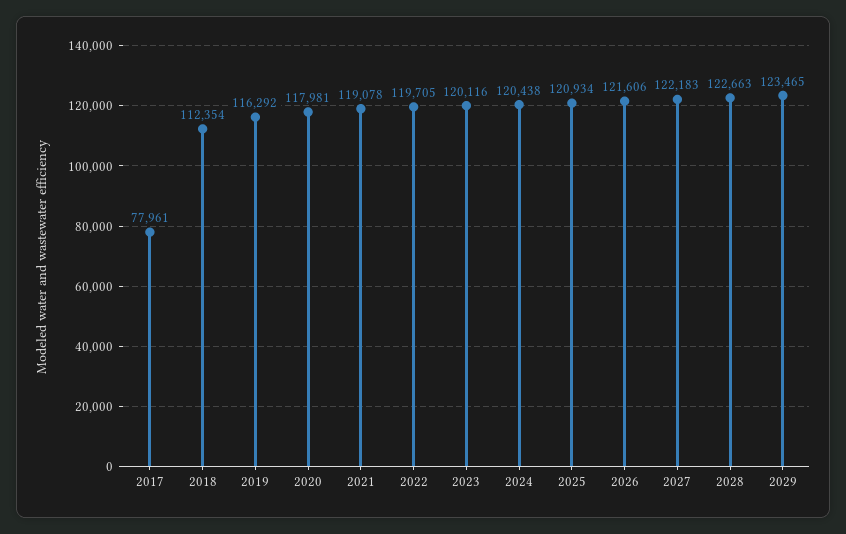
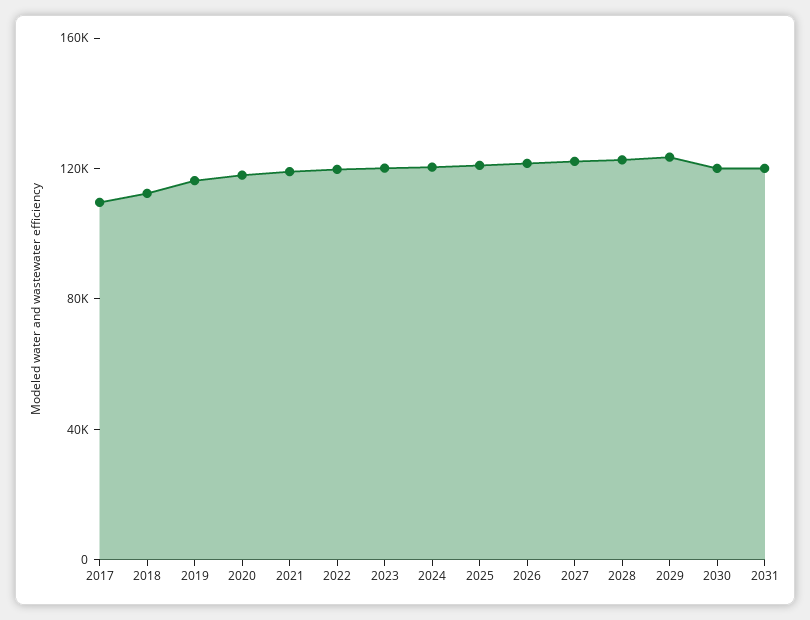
2017: 77961 -> 110000
2030: none -> 120000
2031: none -> 120000

